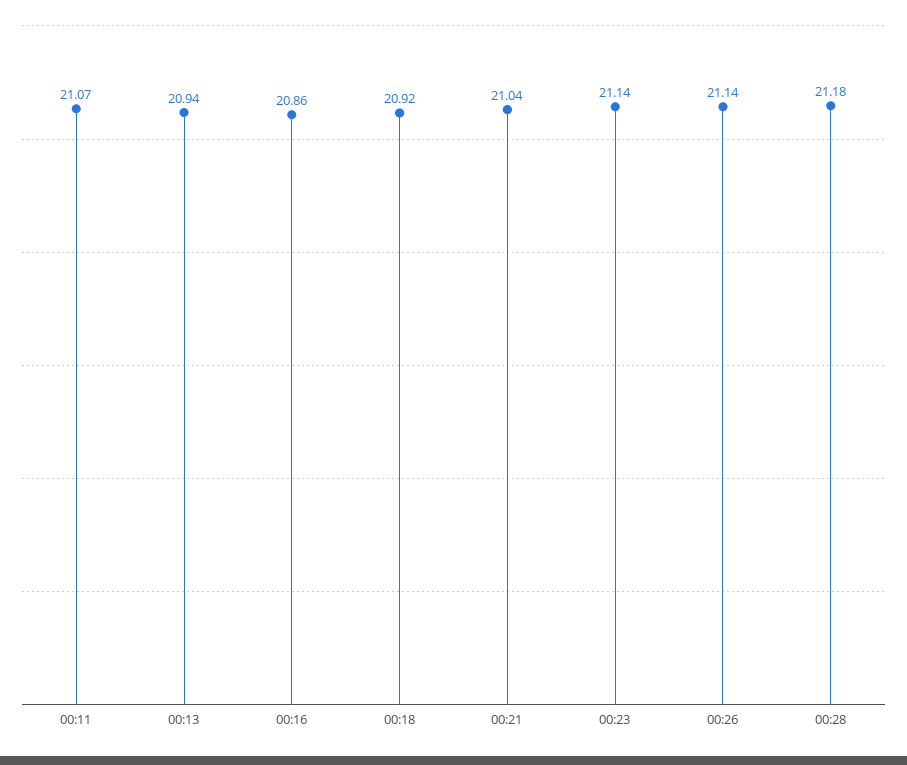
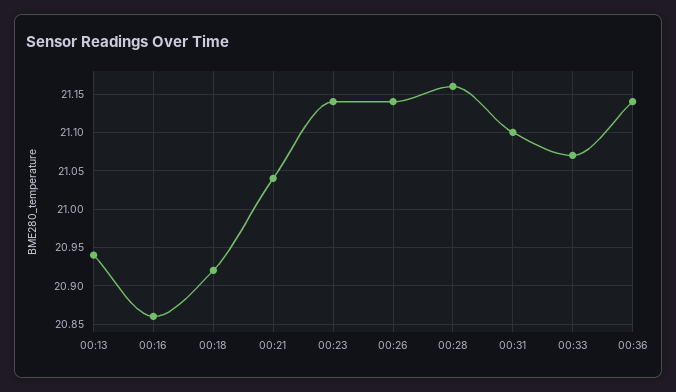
00:11: 21.07 -> none
00:28: 21.18 -> 21.16
00:31: none -> 21.1
00:33: none -> 21.07
00:36: none -> 21.14

